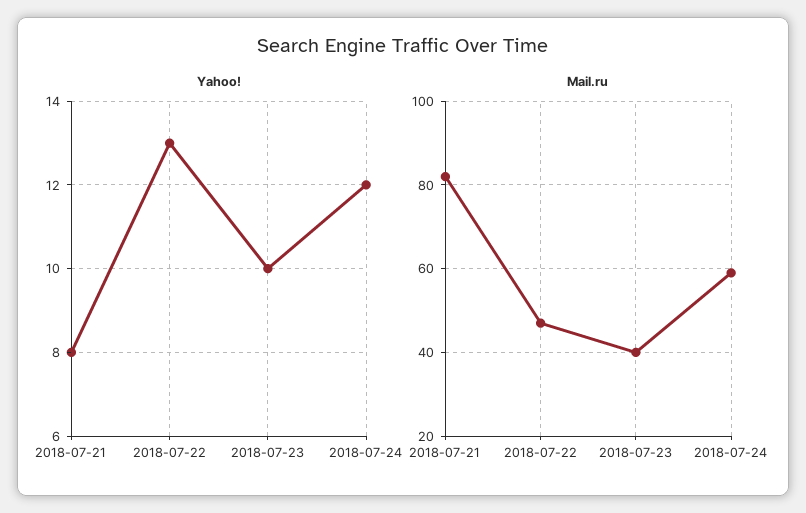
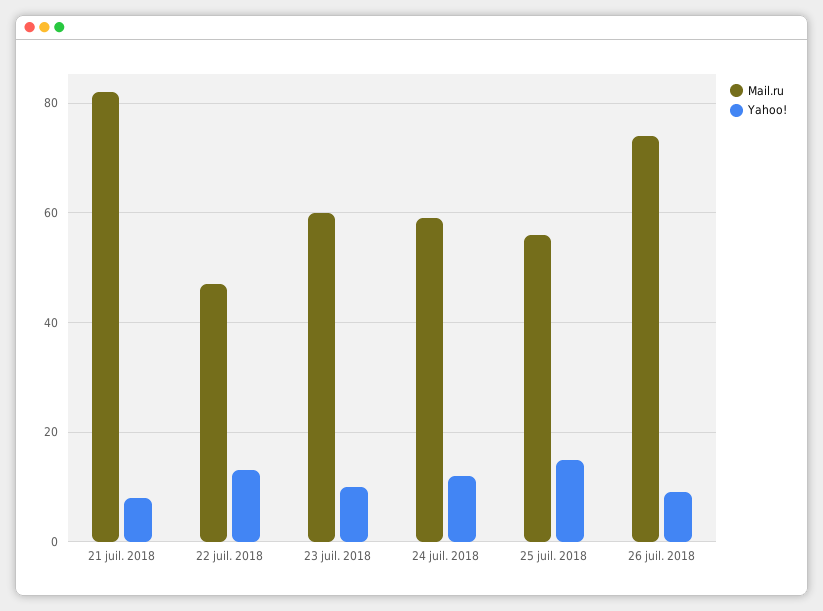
Mail.ru, 2018-07-23: 40 -> 60
Mail.ru, 25 juil. 2018: none -> 55
Yahoo!, 25 juil. 2018: none -> 15
Mail.ru, 26 juil. 2018: none -> 75
Yahoo!, 26 juil. 2018: none -> 10

